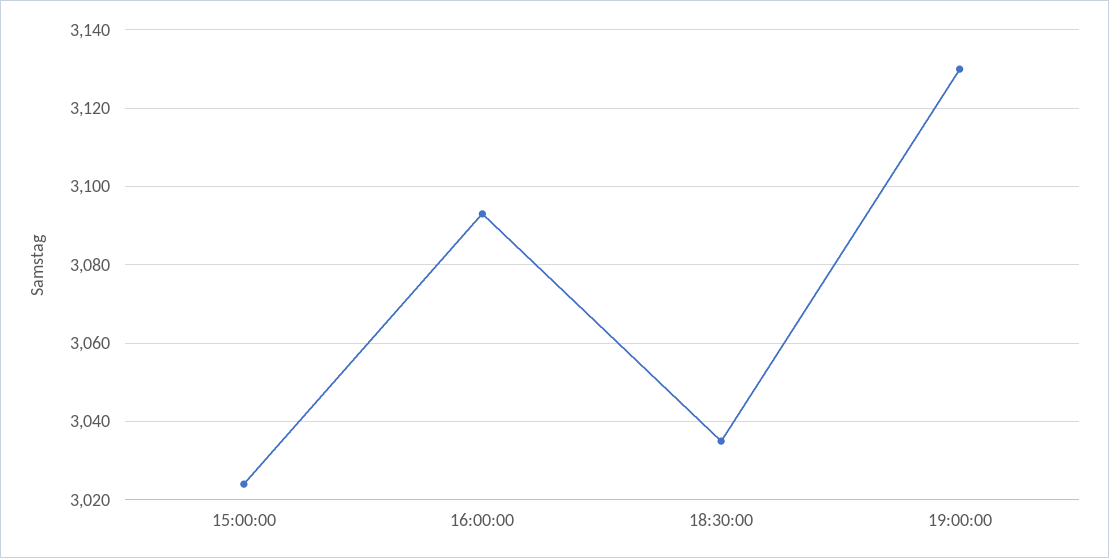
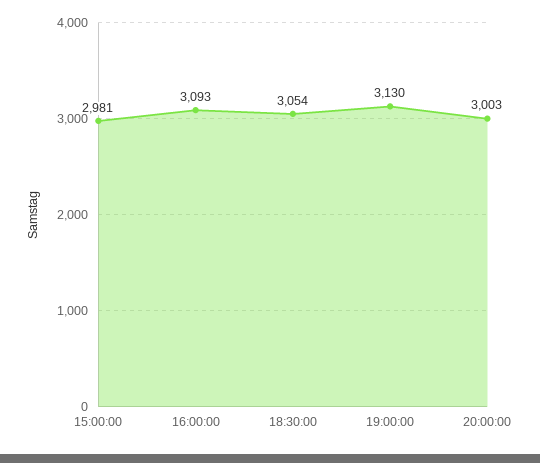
15:00:00: 3025 -> 2981
18:30:00: 3035 -> 3054
20:00:00: none -> 3003

